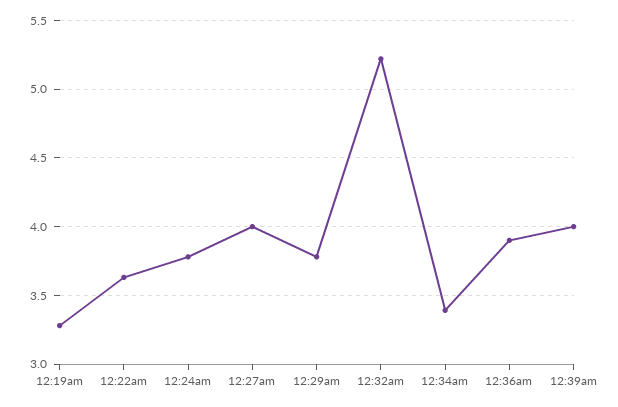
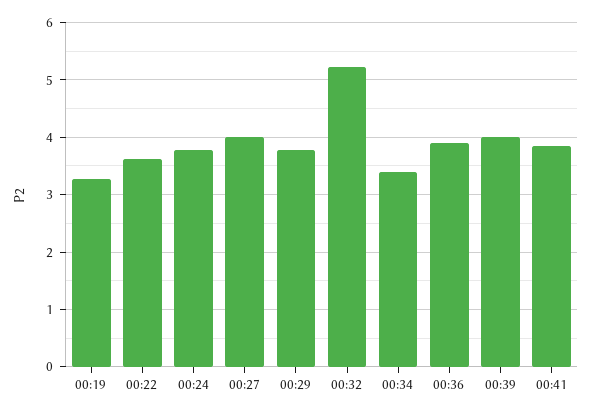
00:41: none -> 3.8

